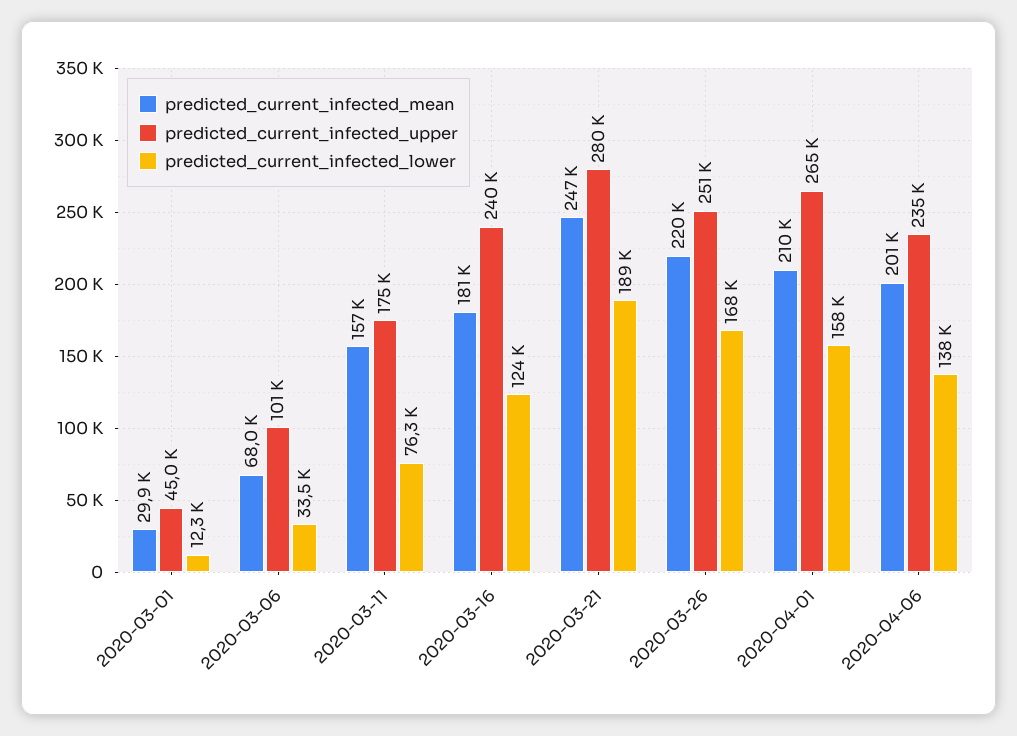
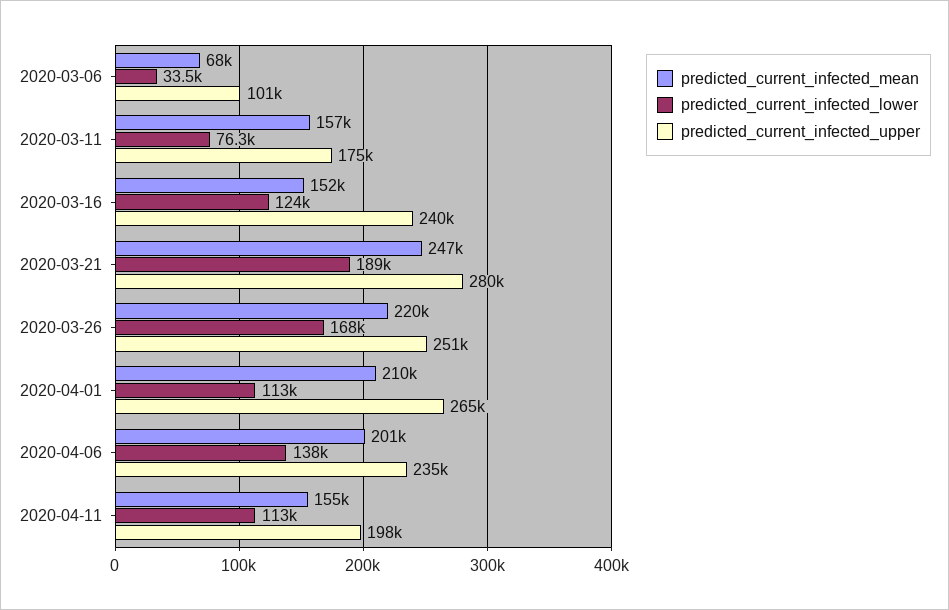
predicted_current_infected_mean, 2020-03-01: 29900 -> none
predicted_current_infected_upper, 2020-03-01: 45000 -> none
predicted_current_infected_lower, 2020-03-01: 12300 -> none
predicted_current_infected_mean, 2020-03-16: 181000 -> 152000
predicted_current_infected_lower, 2020-04-01: 158000 -> 113000
predicted_current_infected_mean, 2020-04-11: none -> 155000
predicted_current_infected_lower, 2020-04-11: none -> 113000
predicted_current_infected_upper, 2020-04-11: none -> 198000

